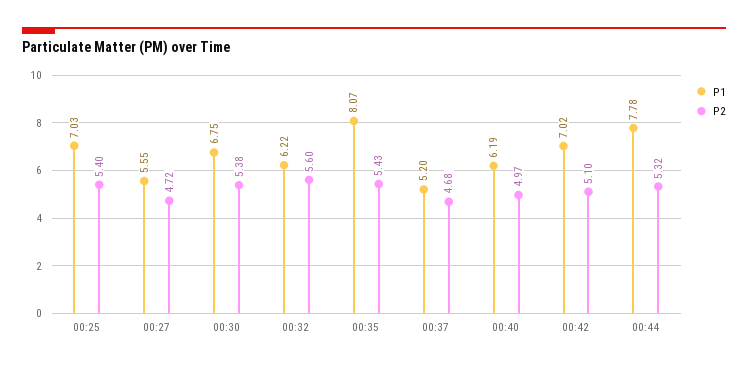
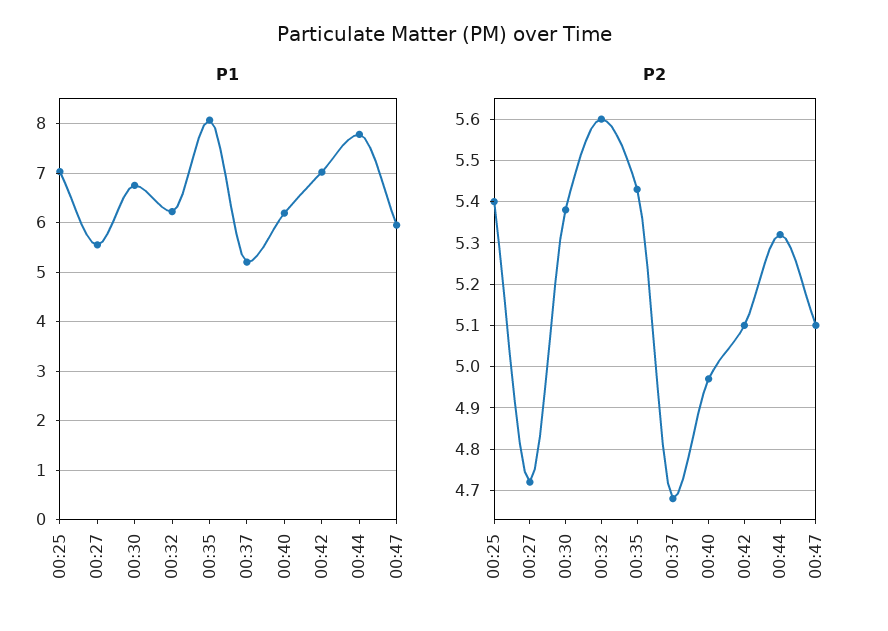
P1, 00:47: none -> 6
P2, 00:47: none -> 5.1

